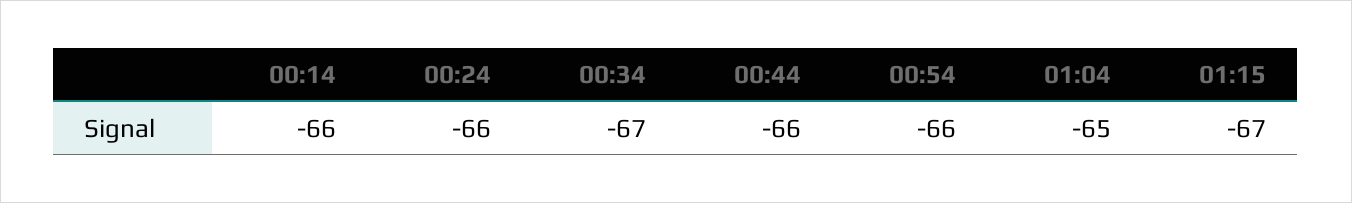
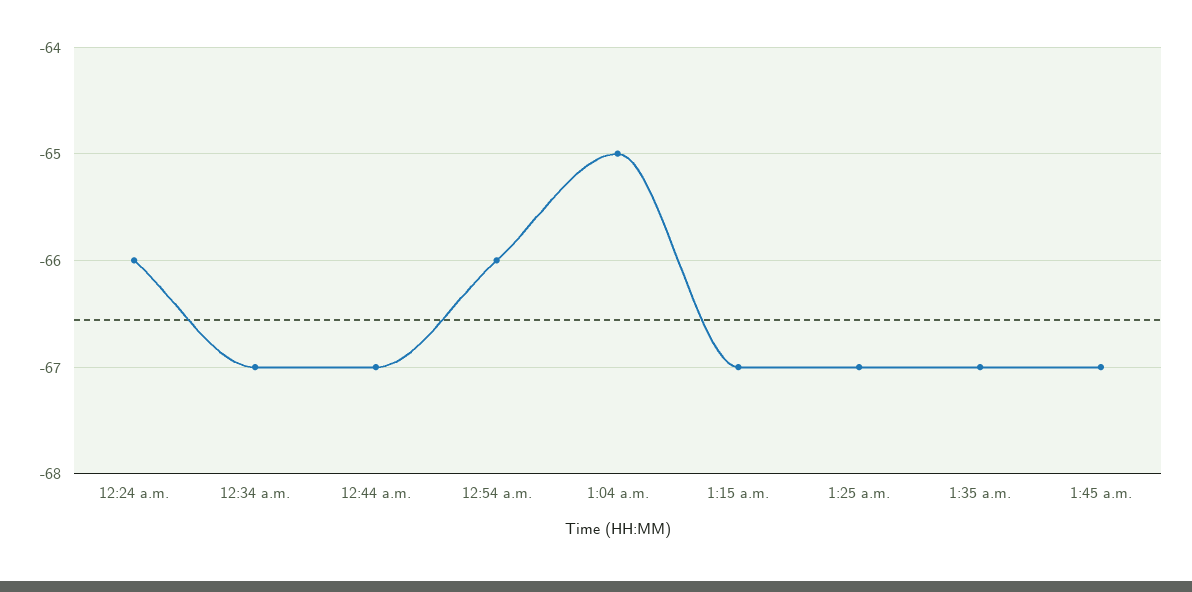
00:14: -66 -> none
00:44: -66 -> -67
1:25 a.m.: none -> -67
1:35 a.m.: none -> -67
1:45 a.m.: none -> -67

